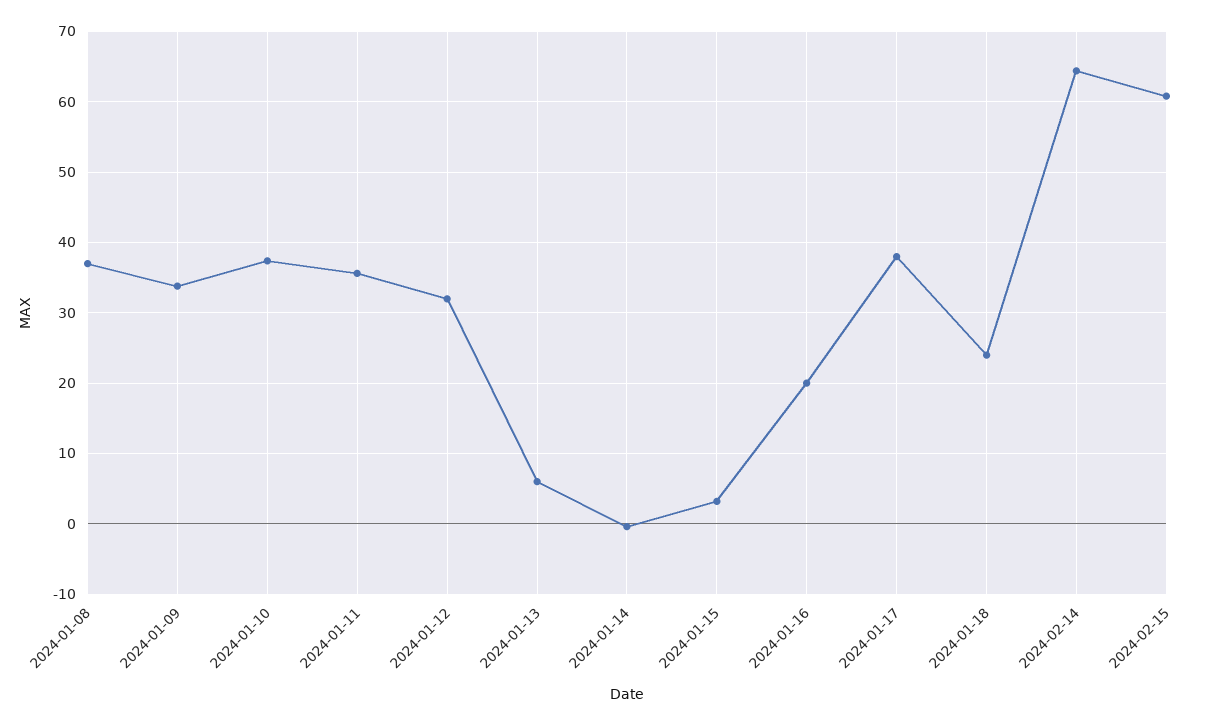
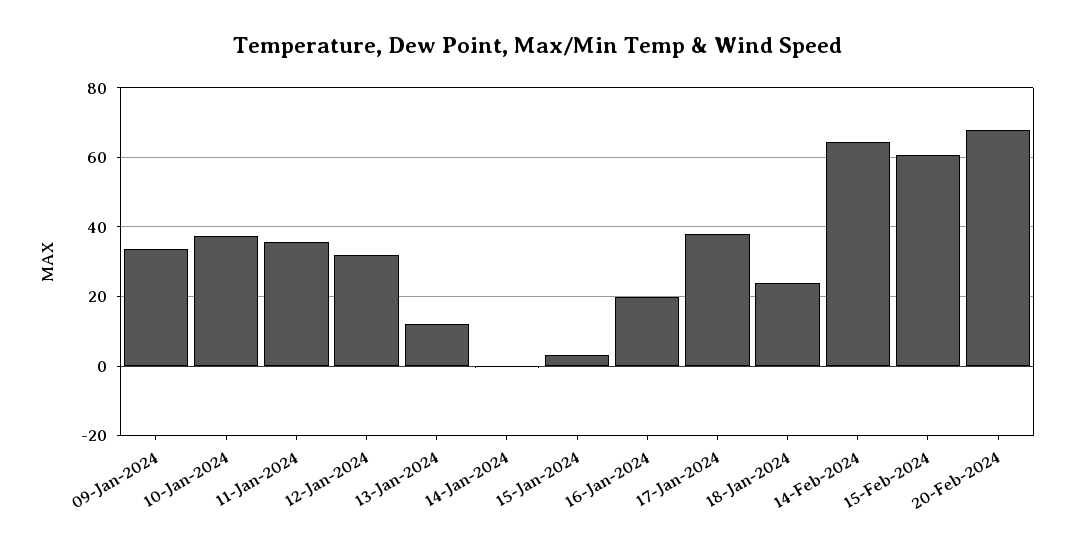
2024-01-08: 37 -> none
2024-01-13: 6 -> 12
20-Feb-2024: none -> 68

